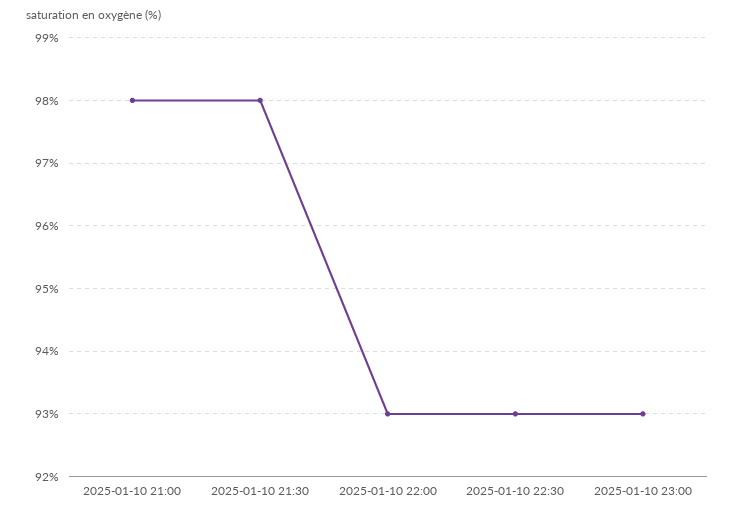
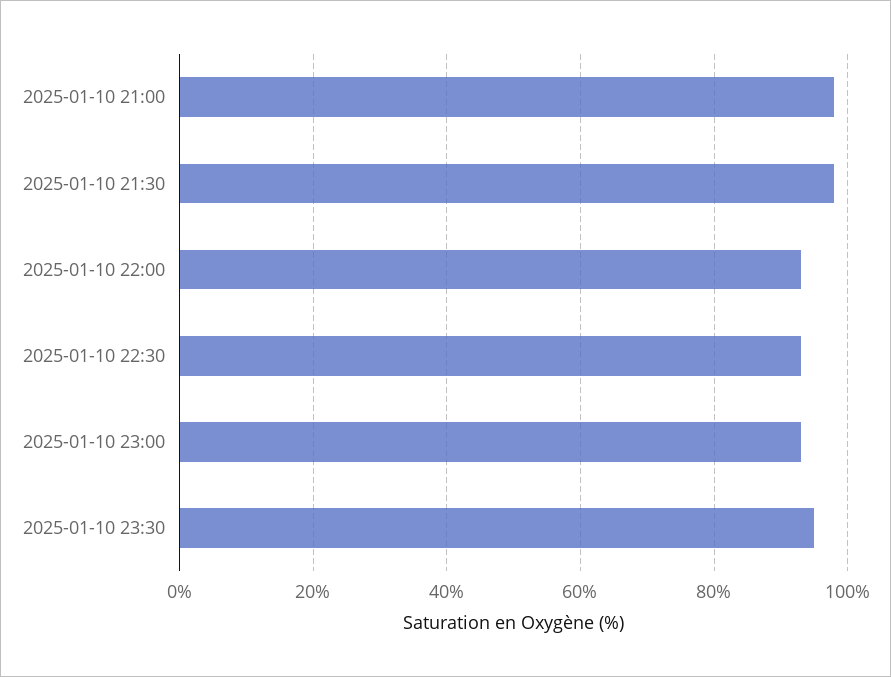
2025-01-10 23:30: none -> 95

